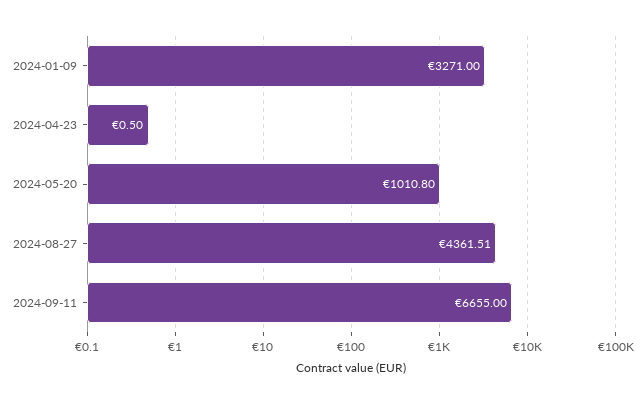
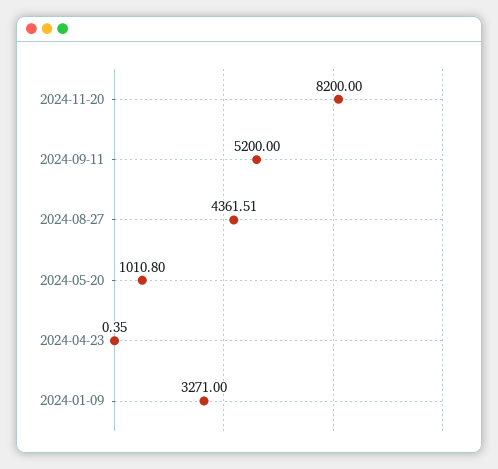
2024-04-23: 0.5 -> 0.35
2024-09-11: 6655 -> 5200
2024-11-20: none -> 8200

